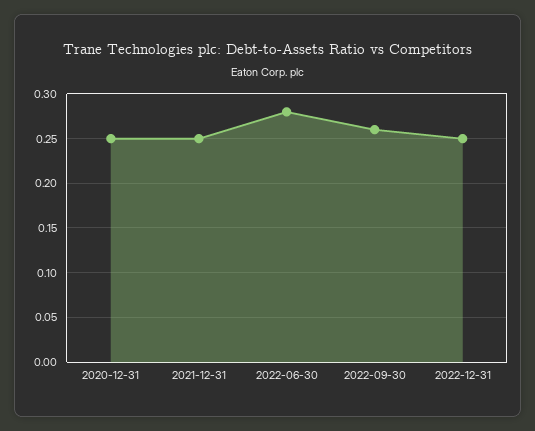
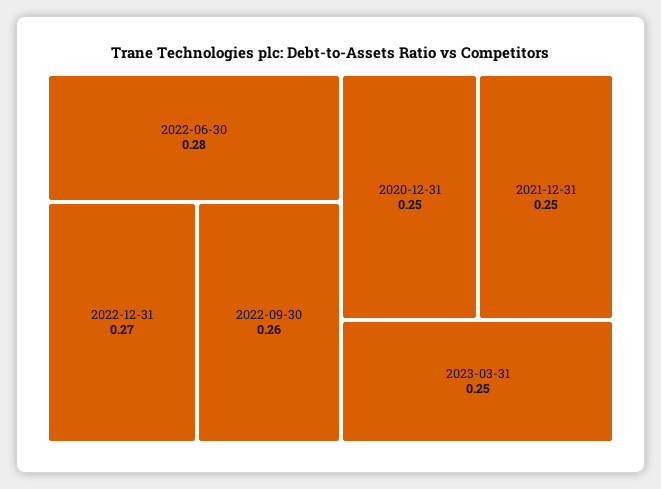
2022-12-31: 0.25 -> 0.27
2023-03-31: none -> 0.25

